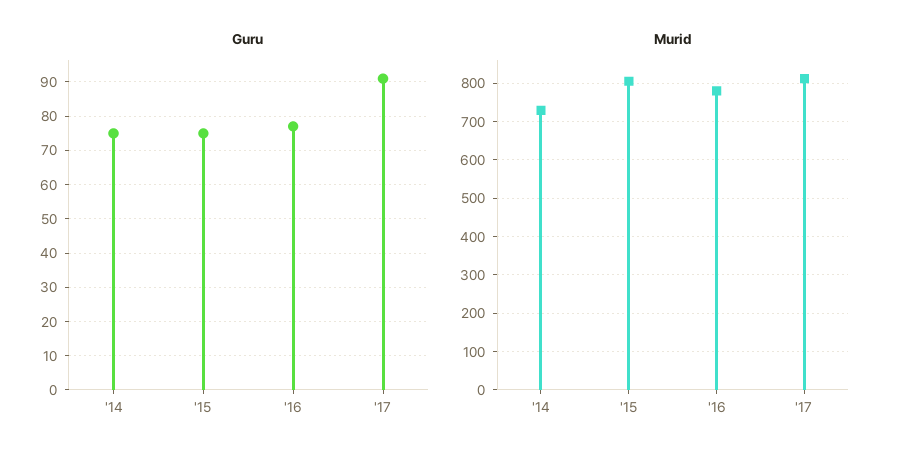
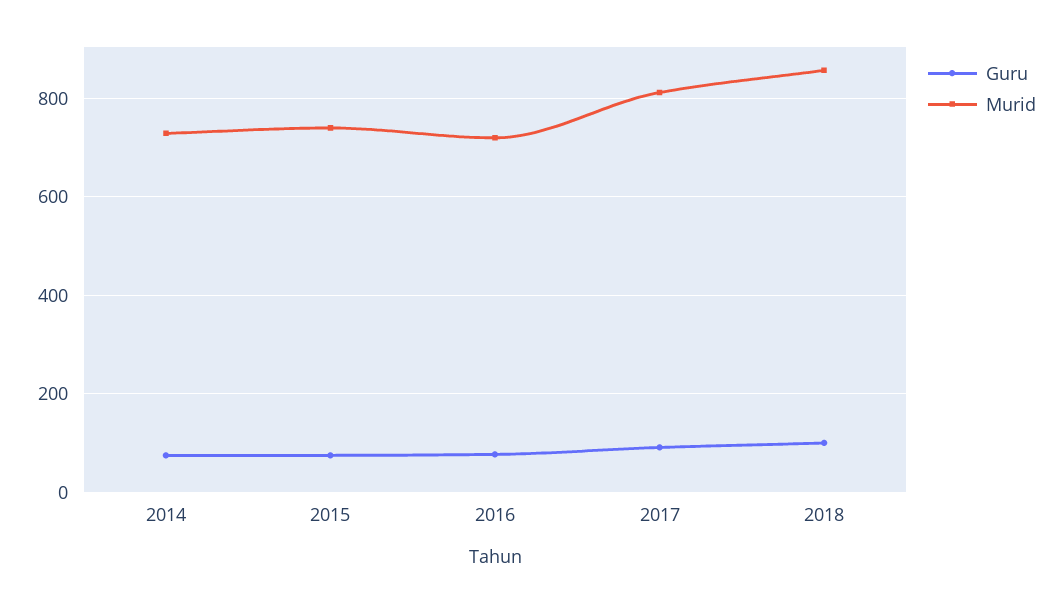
Murid, '15: 800 -> 740
Murid, '16: 780 -> 720
Guru, 2018: none -> 100
Murid, 2018: none -> 860

